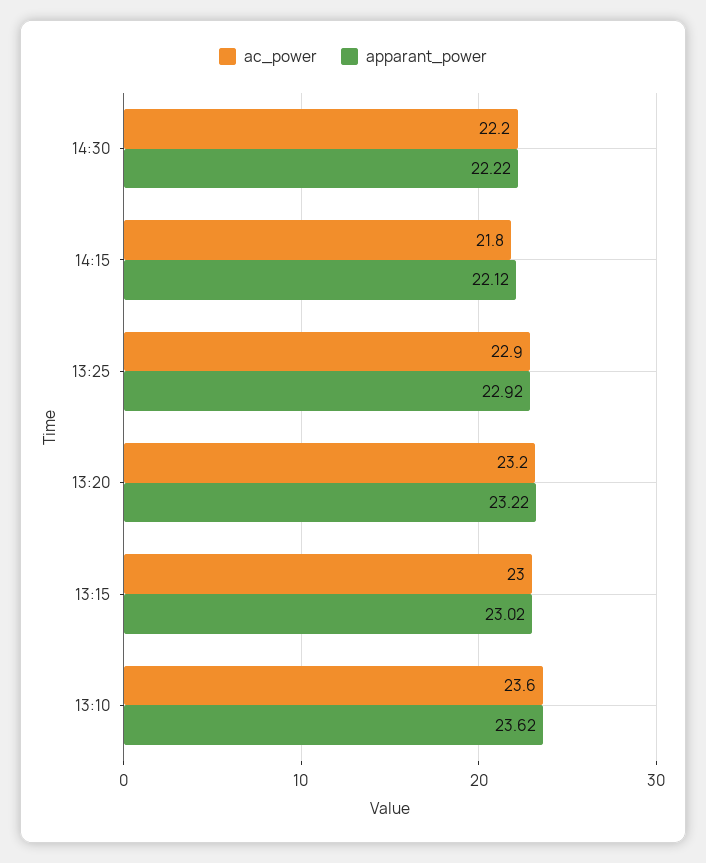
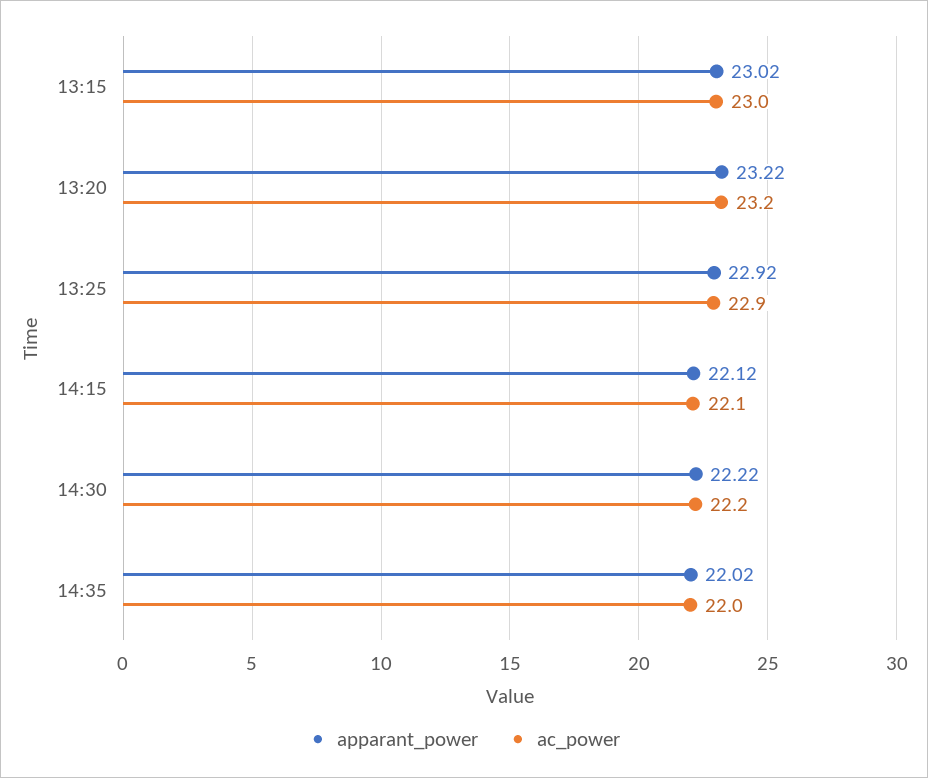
ac_power, 14:15: 21.8 -> 22.1
ac_power, 13:10: 23.6 -> none
apparant_power, 13:10: 23.62 -> none
apparant_power, 14:35: none -> 22.02
ac_power, 14:35: none -> 22

